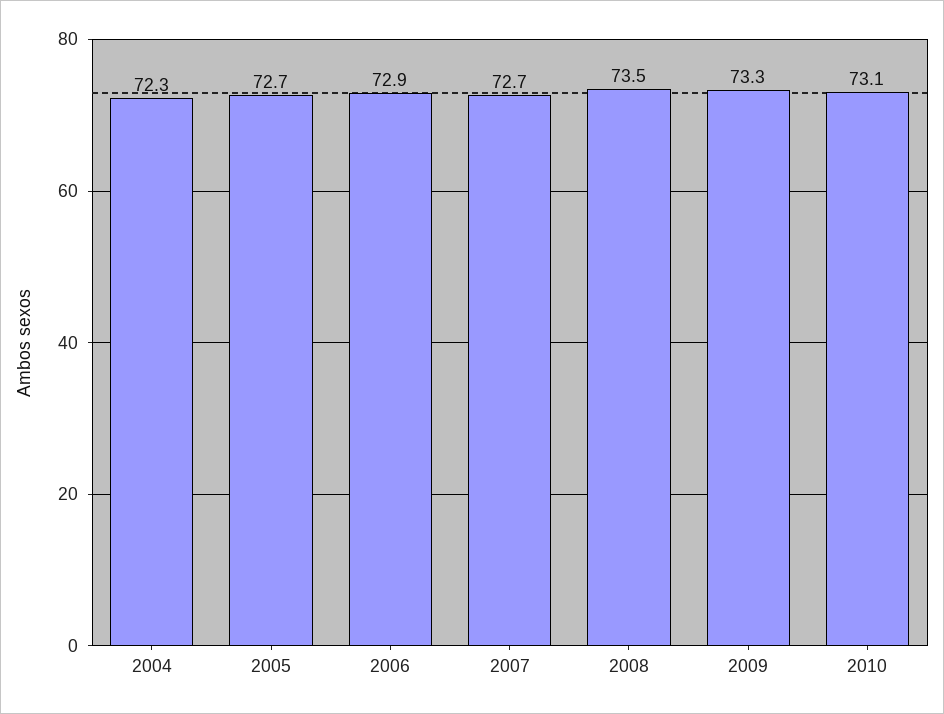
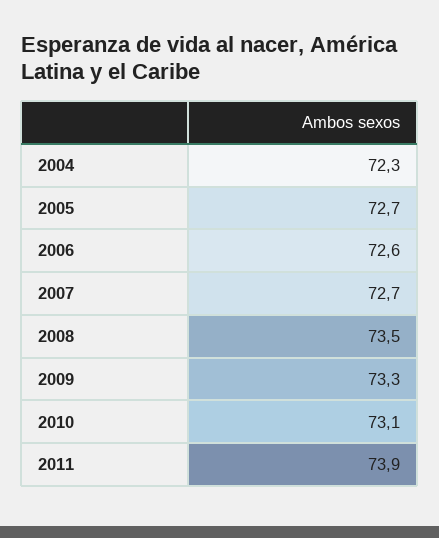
2006: 72.9 -> 72.6
2011: none -> 73.9

